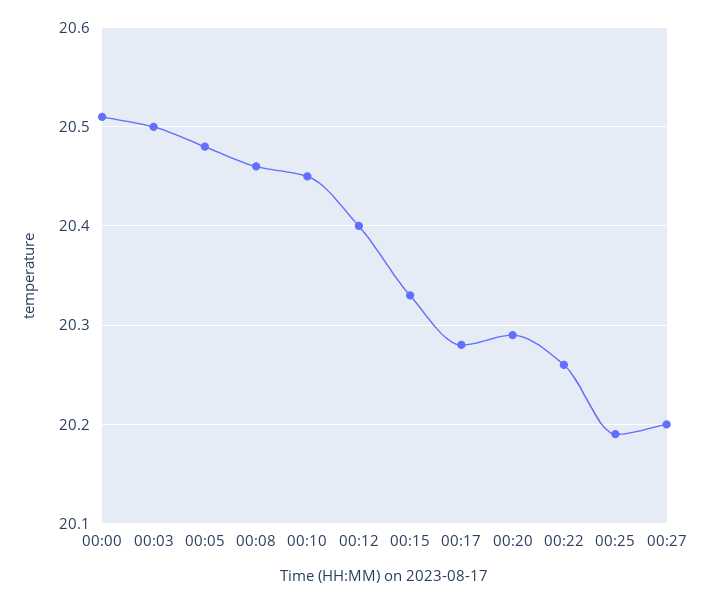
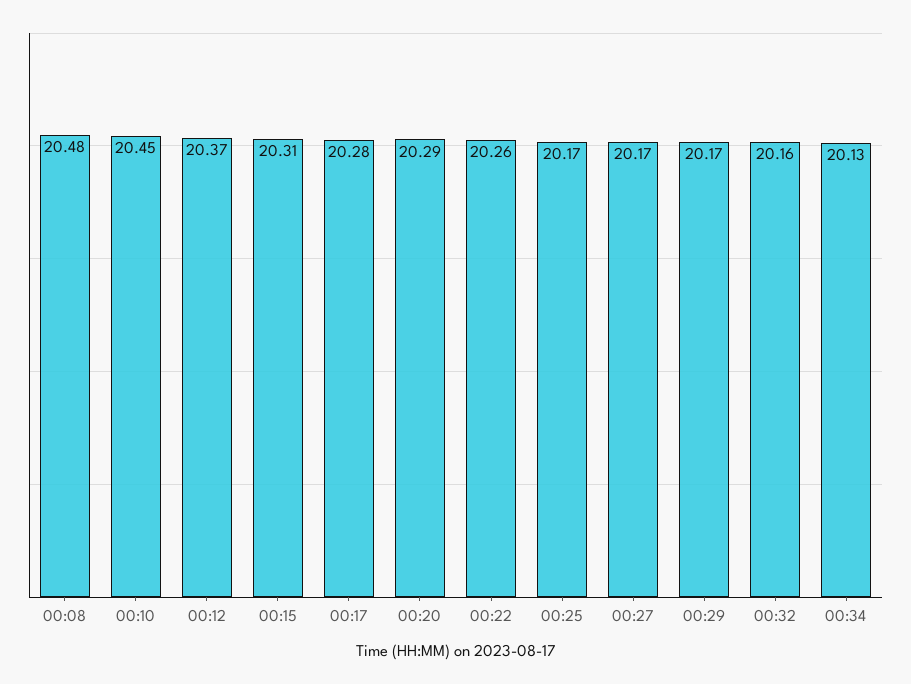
00:00: 20.51 -> none
00:03: 20.5 -> none
00:05: 20.48 -> none
00:08: 20.46 -> 20.48
00:12: 20.4 -> 20.37
00:15: 20.33 -> 20.31
00:25: 20.19 -> 20.17
00:27: 20.2 -> 20.17
00:29: none -> 20.17
00:32: none -> 20.16
00:34: none -> 20.13

